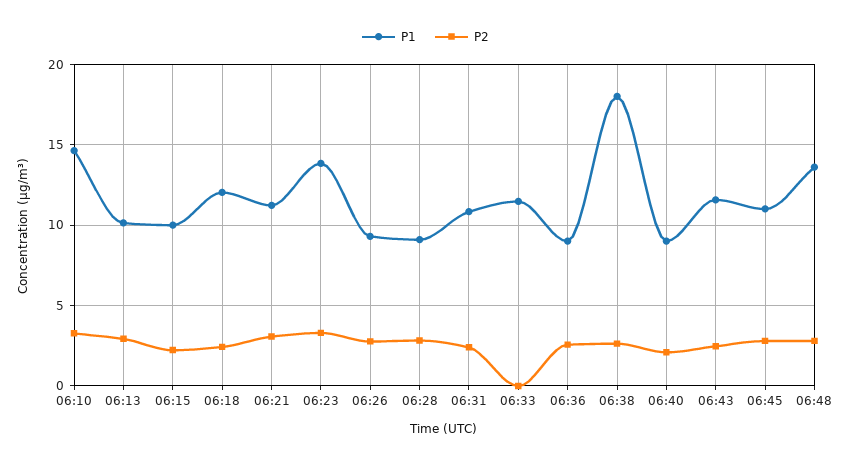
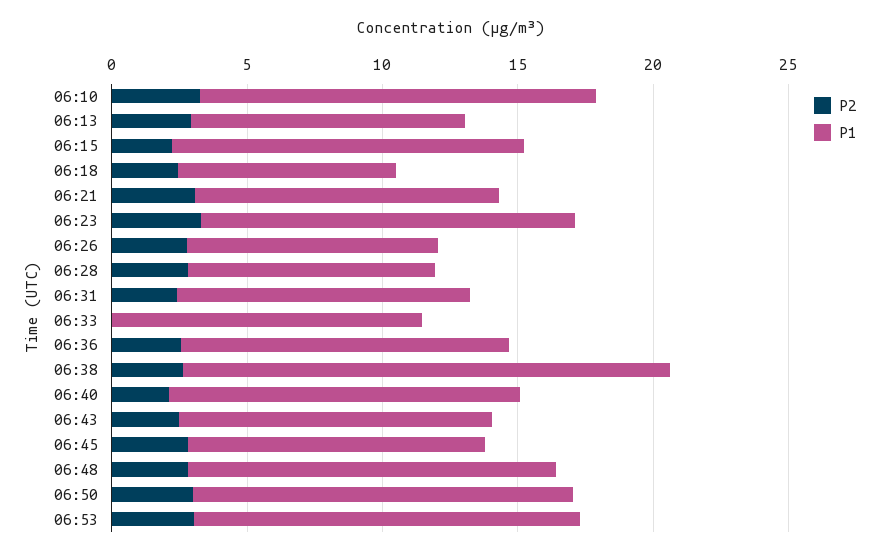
P1, 06:15: 10 -> 13
P1, 06:18: 12 -> 8
P1, 06:36: 9 -> 12
P1, 06:40: 9 -> 13
P2, 06:50: none -> 3
P1, 06:50: none -> 14
P2, 06:53: none -> 3
P1, 06:53: none -> 14

